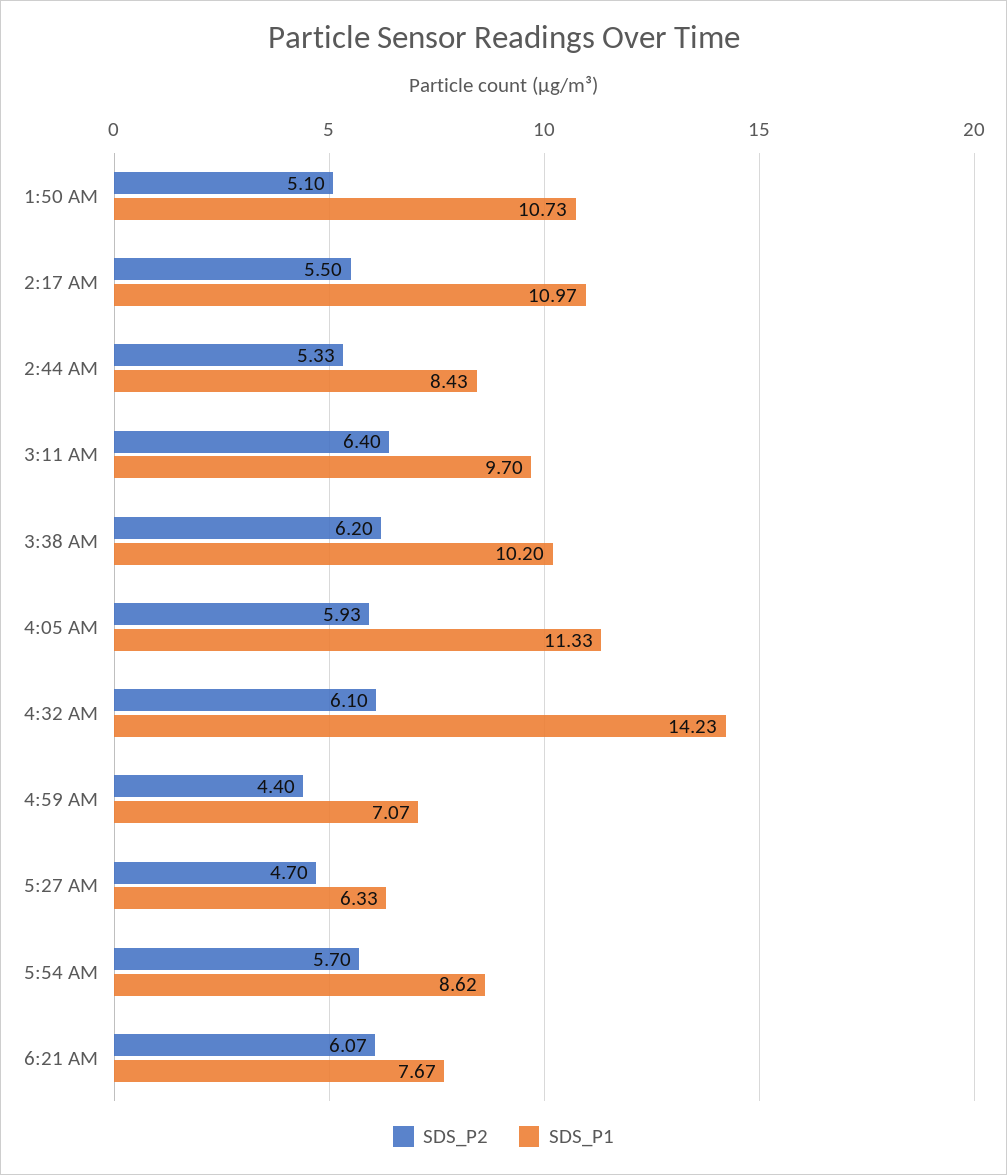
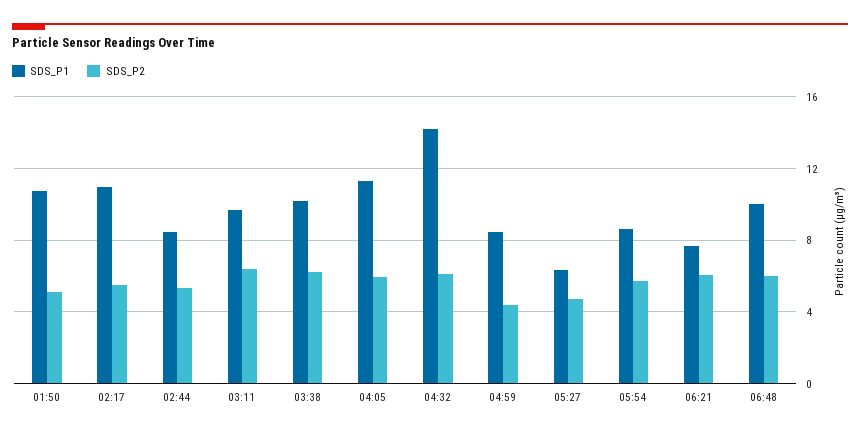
SDS_P1, 4:59 AM: 7.07 -> 8.5
SDS_P1, 06:48: none -> 10
SDS_P2, 06:48: none -> 6

